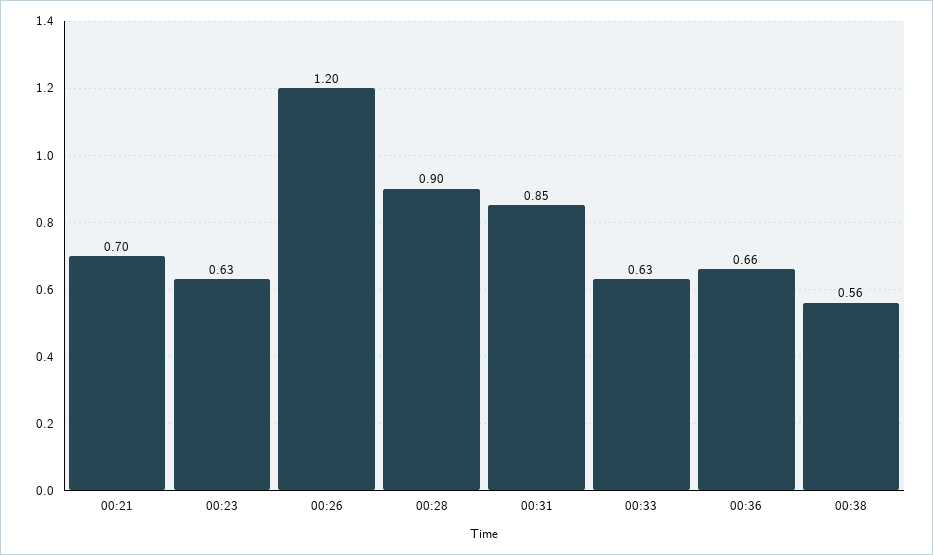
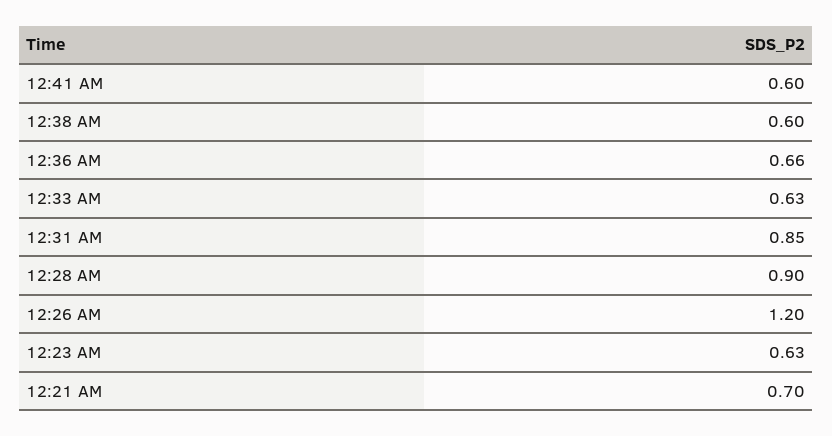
00:38: 0.56 -> 0.6
12:41 AM: none -> 0.6

